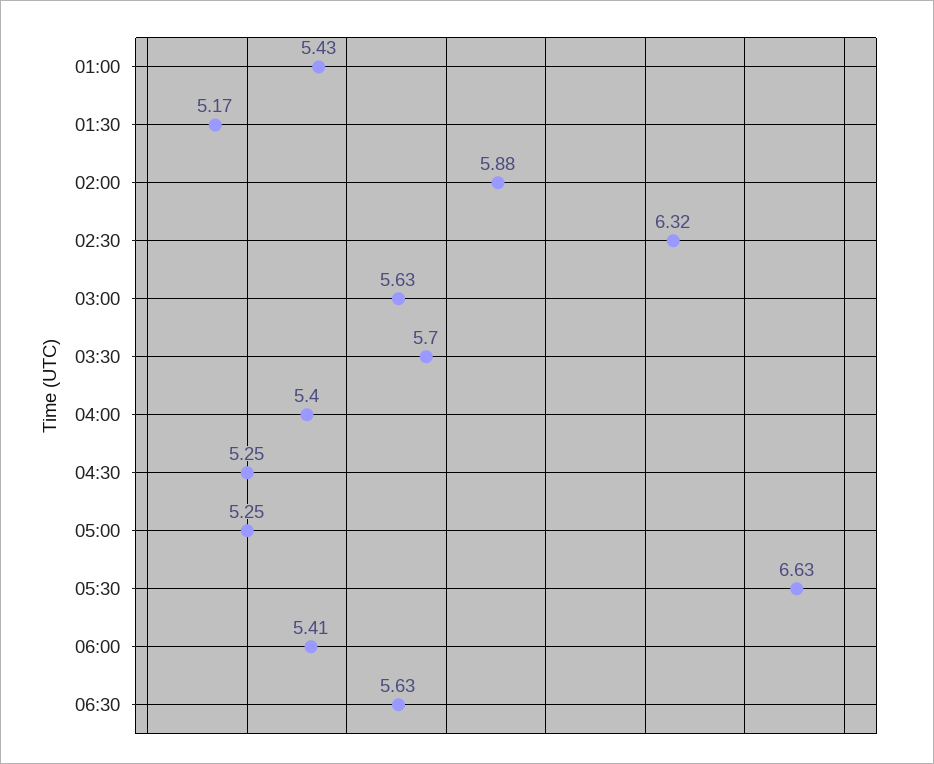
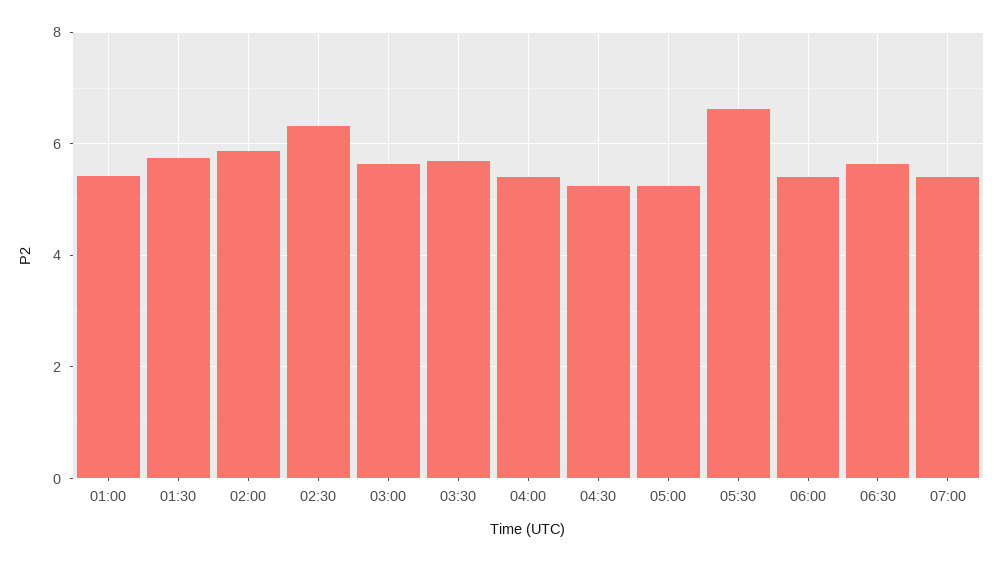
01:30: 5.17 -> 5.8
07:00: none -> 5.4

